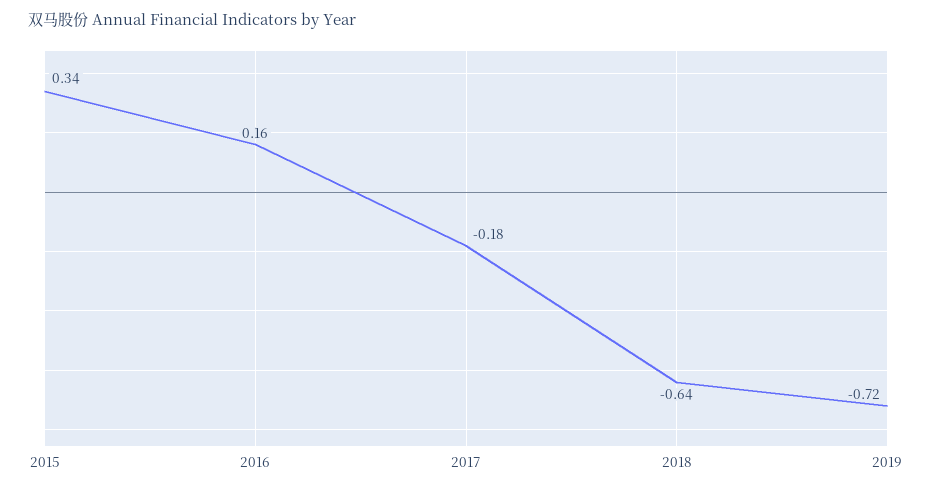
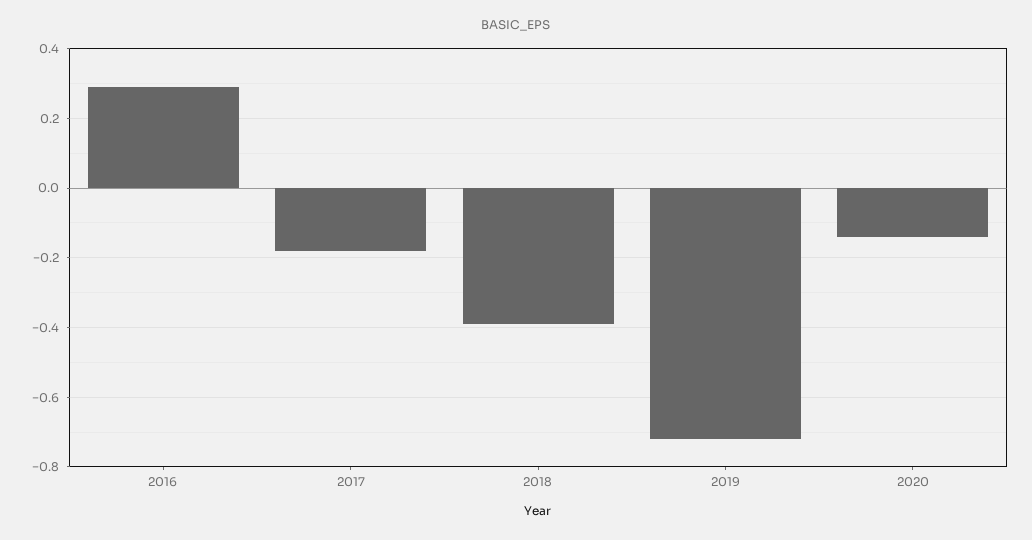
2015: 0.34 -> none
2016: 0.16 -> 0.3
2018: -0.64 -> -0.4
2020: none -> -0.15

